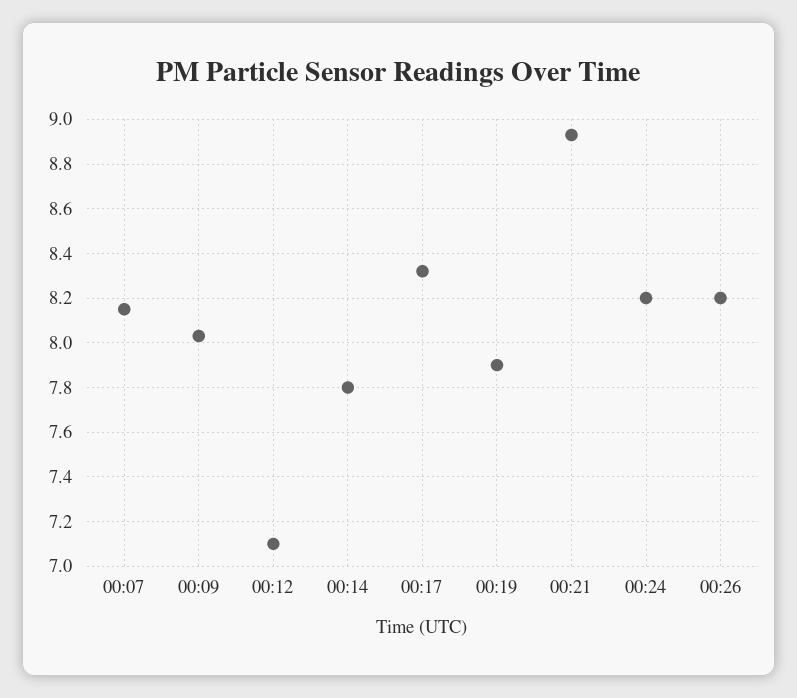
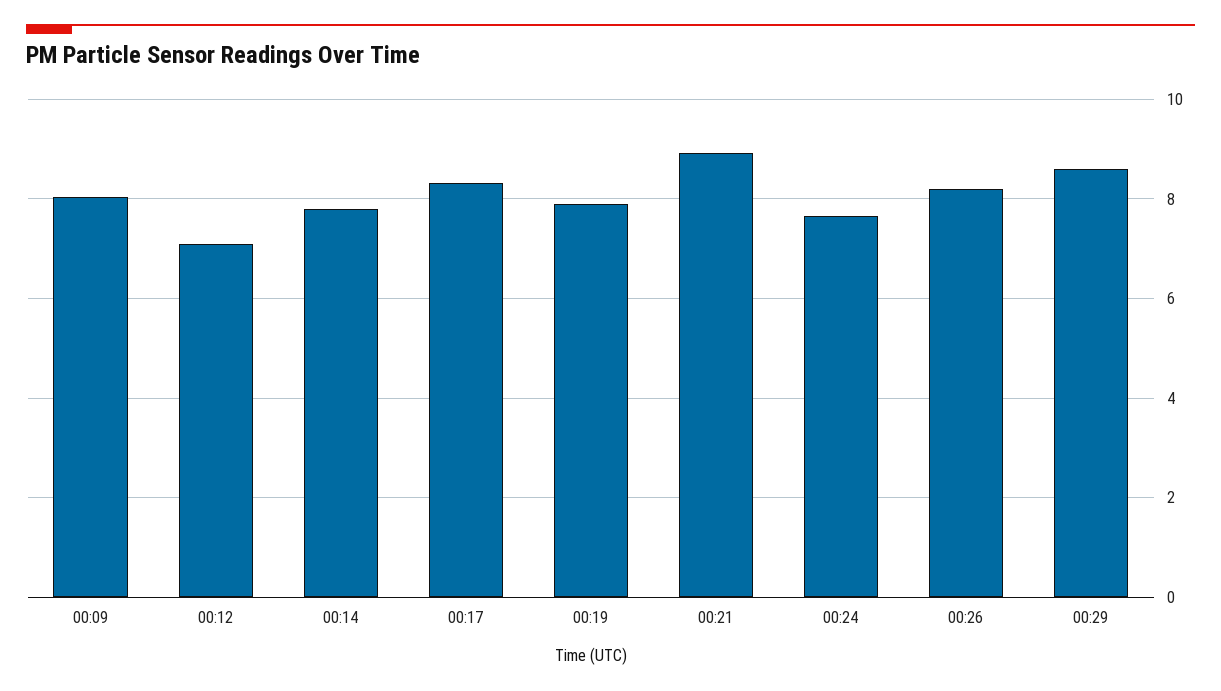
00:07: 8.15 -> none
00:24: 8.2 -> 7.6
00:29: none -> 8.6

